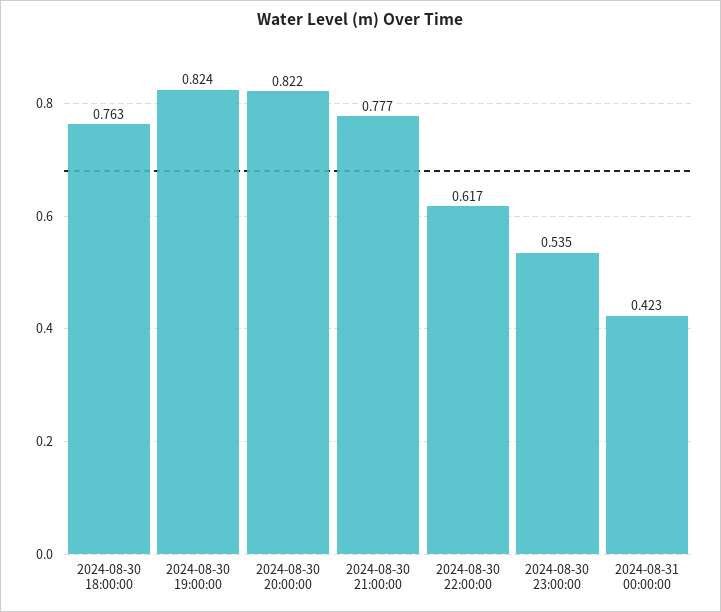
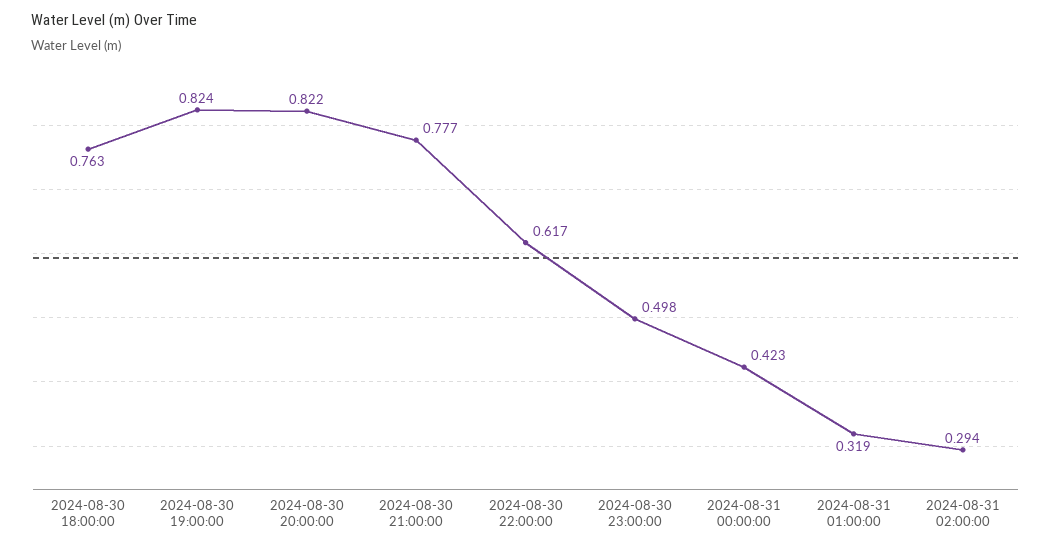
2024-08-30 23:00:00: 0.535 -> 0.498
2024-08-31 01:00:00: none -> 0.319
2024-08-31 02:00:00: none -> 0.294

